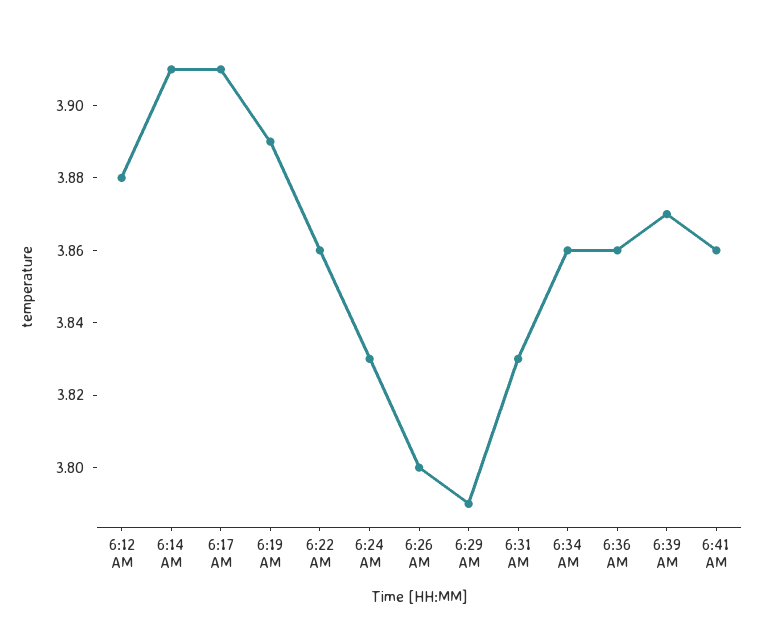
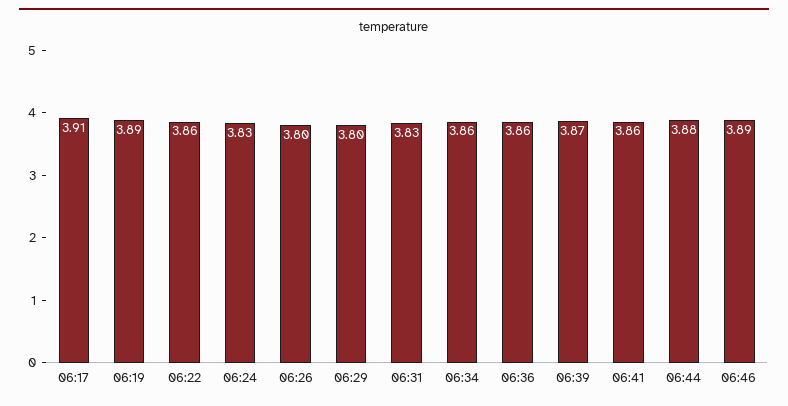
6:12 AM: 3.88 -> none
6:14 AM: 3.91 -> none
6:29 AM: 3.79 -> 3.8
06:44: none -> 3.88
06:46: none -> 3.89

